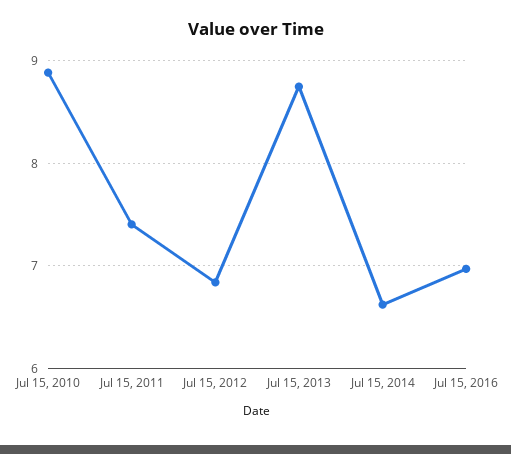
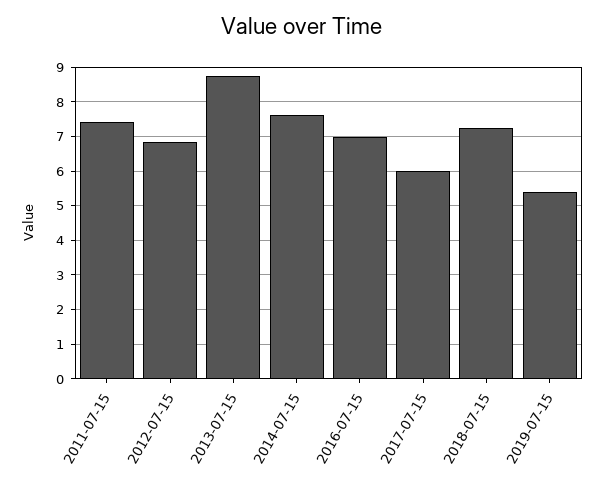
Jul 15, 2010: 8.9 -> none
Jul 15, 2014: 6.6 -> 7.6
2017-07-15: none -> 6
2018-07-15: none -> 7.2
2019-07-15: none -> 5.4

